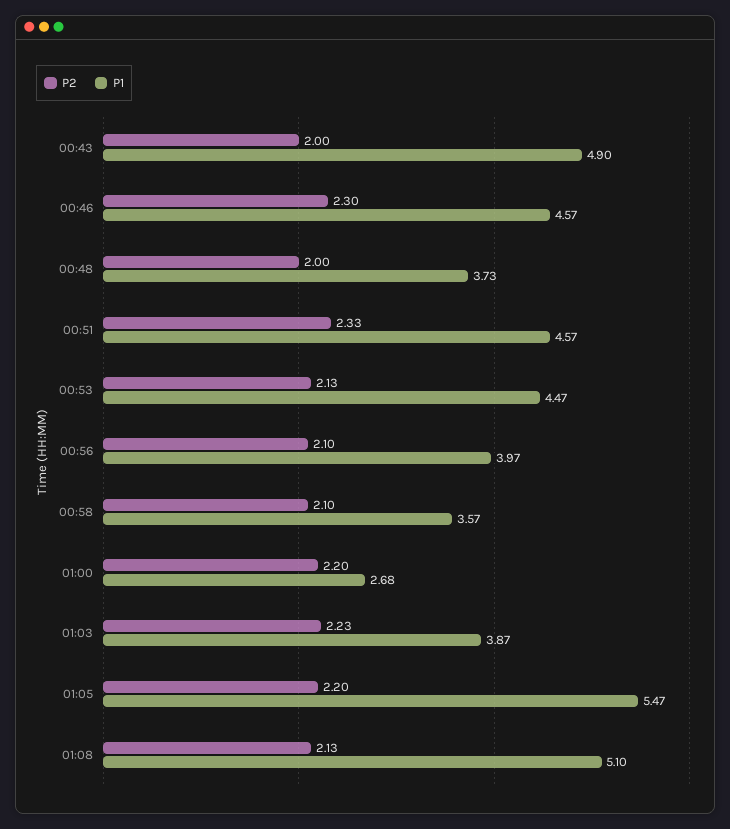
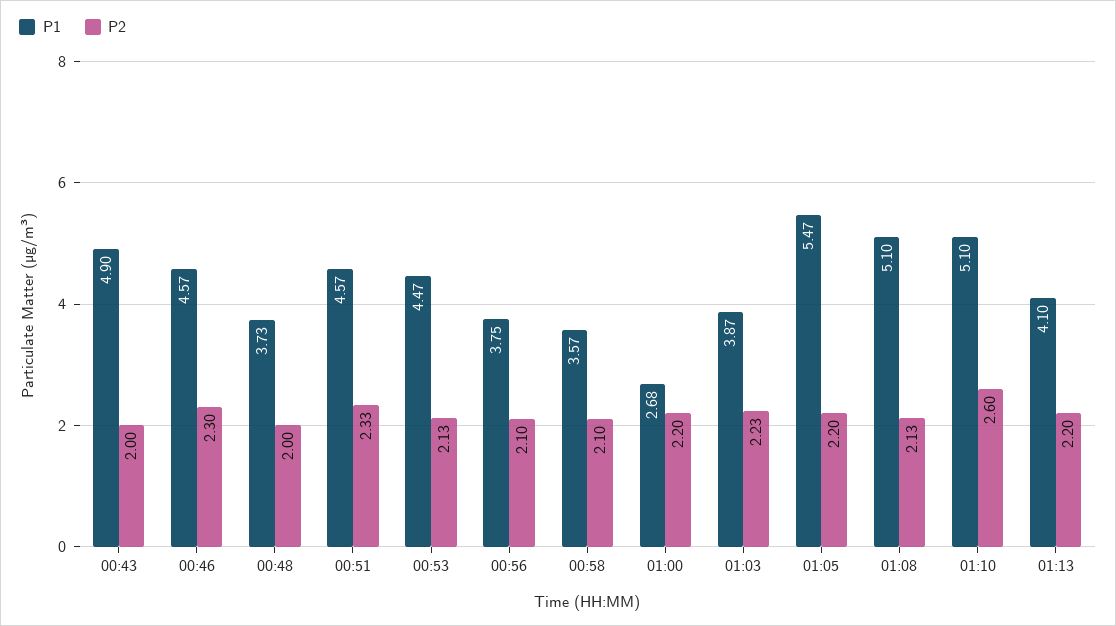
P1, 00:56: 3.97 -> 3.75
P1, 01:10: none -> 5.1
P2, 01:10: none -> 2.6
P1, 01:13: none -> 4.1
P2, 01:13: none -> 2.2

